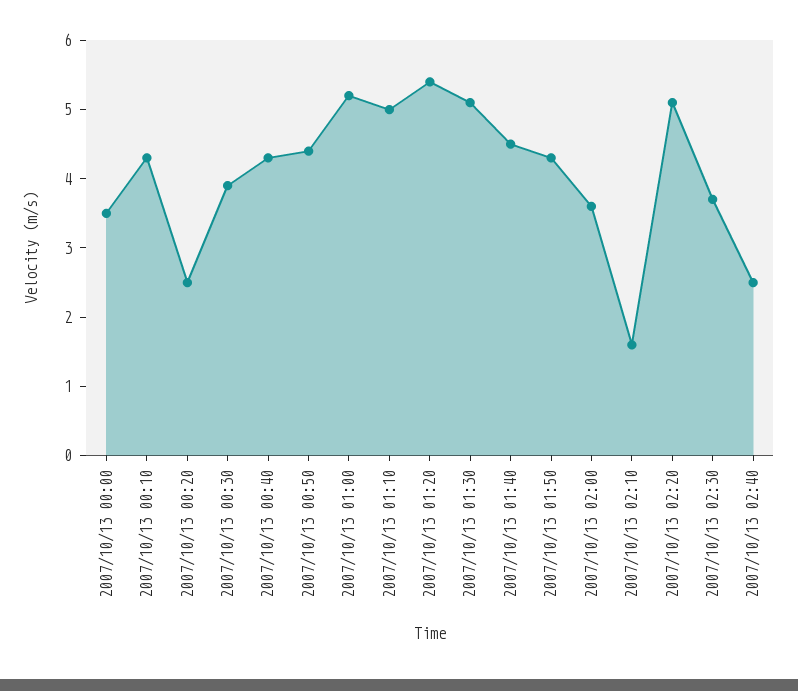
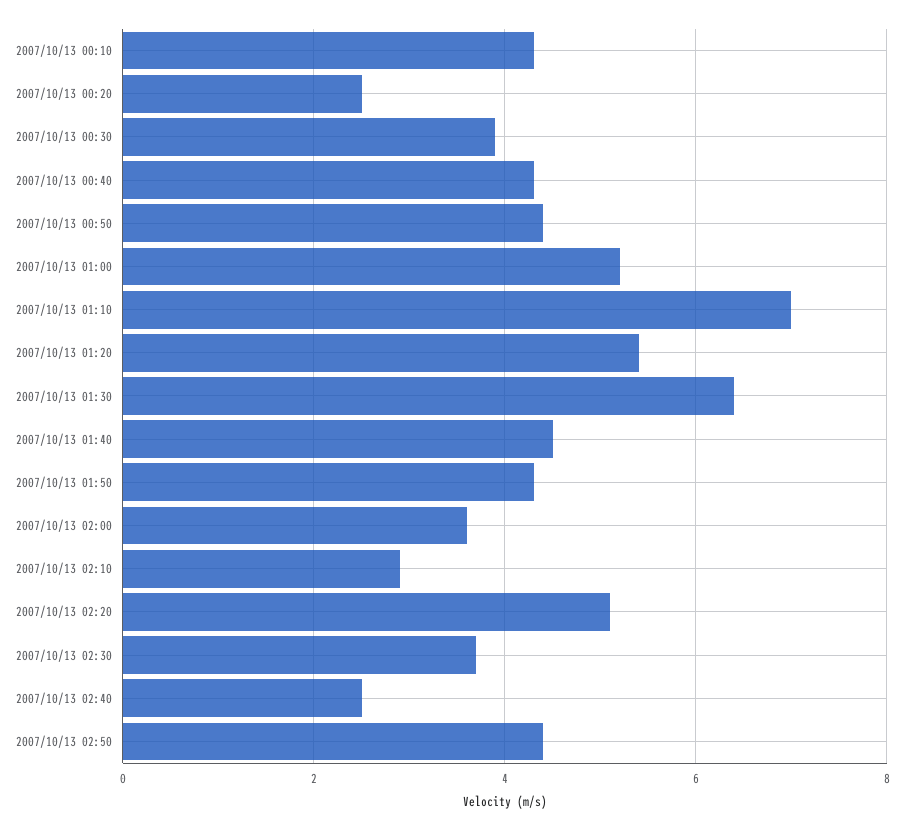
2007/10/13 00:00: 3.5 -> none
2007/10/13 01:10: 5 -> 7
2007/10/13 01:30: 5 -> 6.5
2007/10/13 02:10: 1.5 -> 3
2007/10/13 02:50: none -> 4.5

